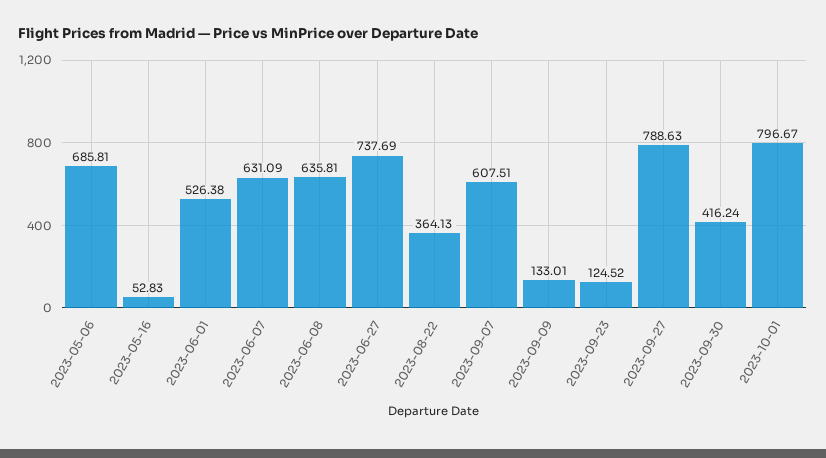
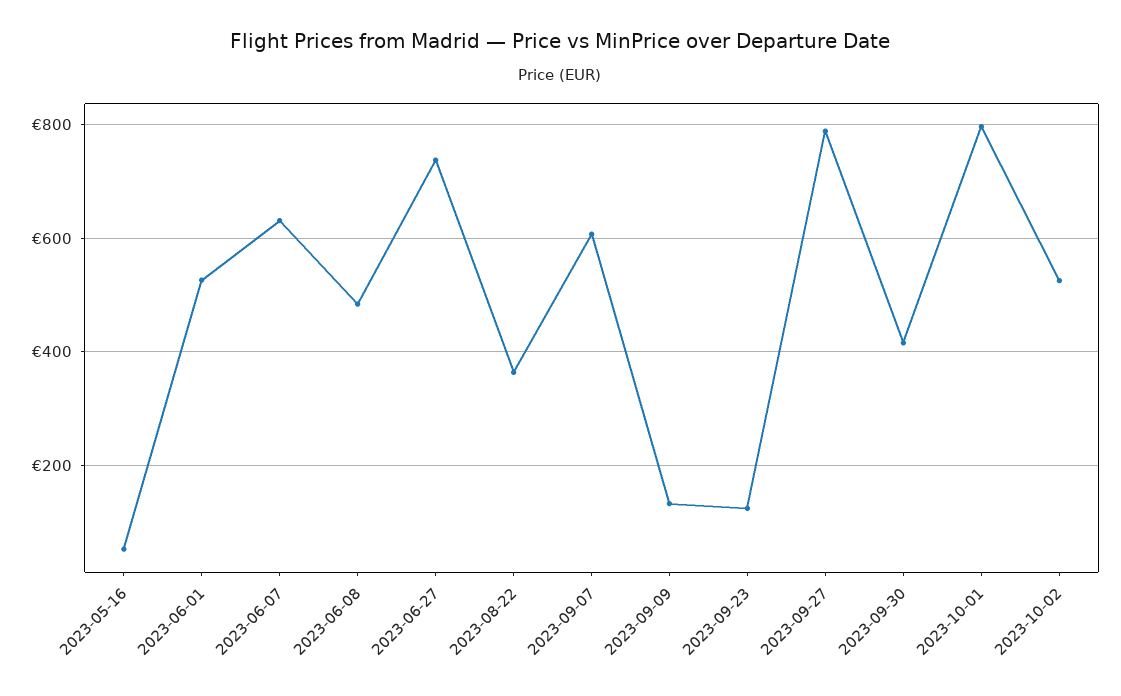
2023-05-06: 685.81 -> none
2023-06-08: 635.81 -> 480
2023-10-02: none -> 520

